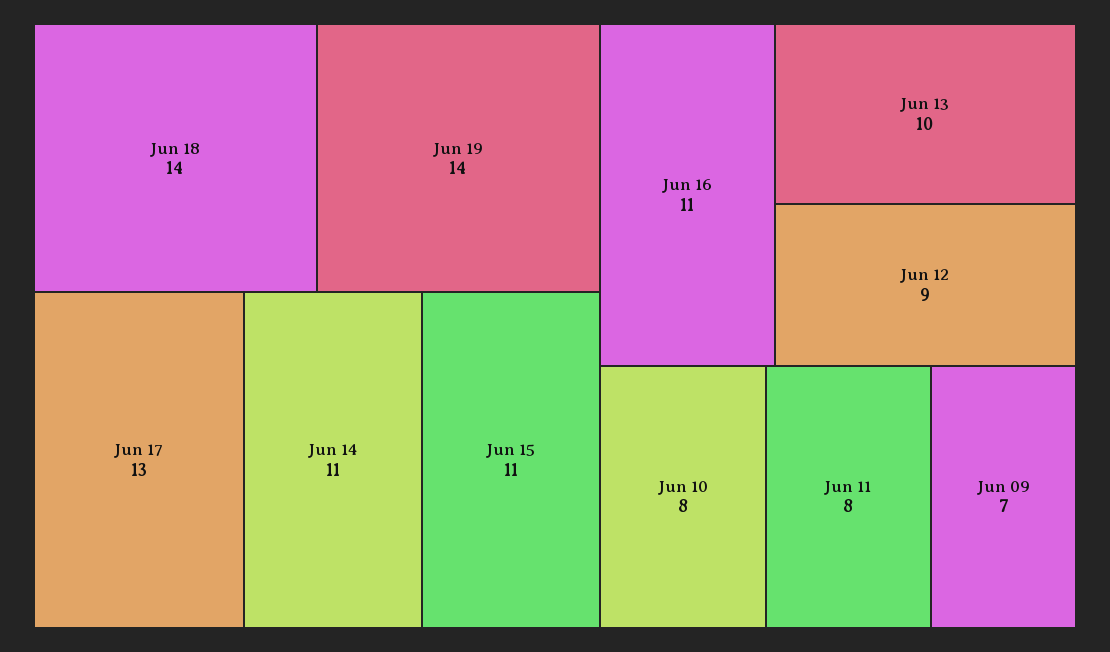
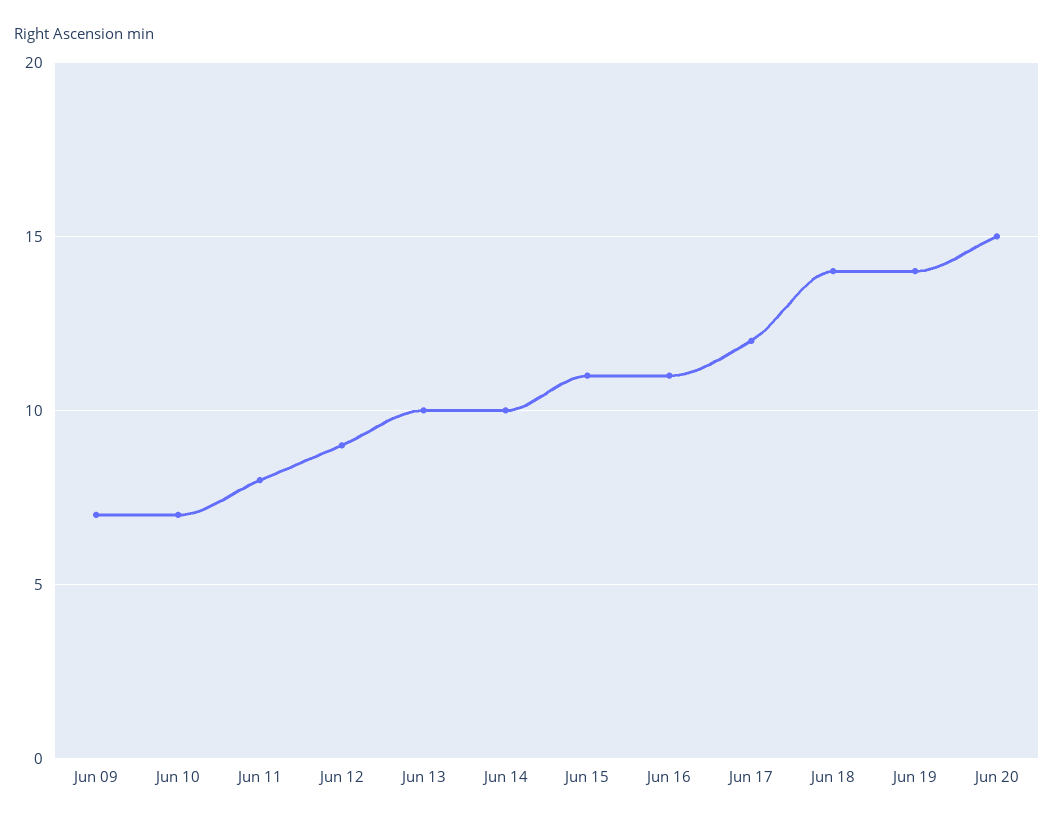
Jun 17: 13 -> 12
Jun 14: 11 -> 10
Jun 10: 8 -> 7
Jun 20: none -> 15

